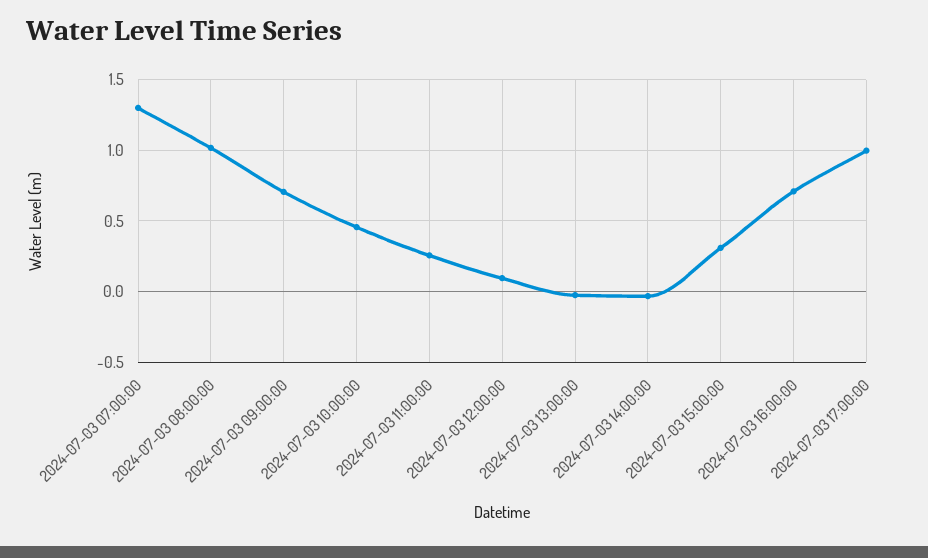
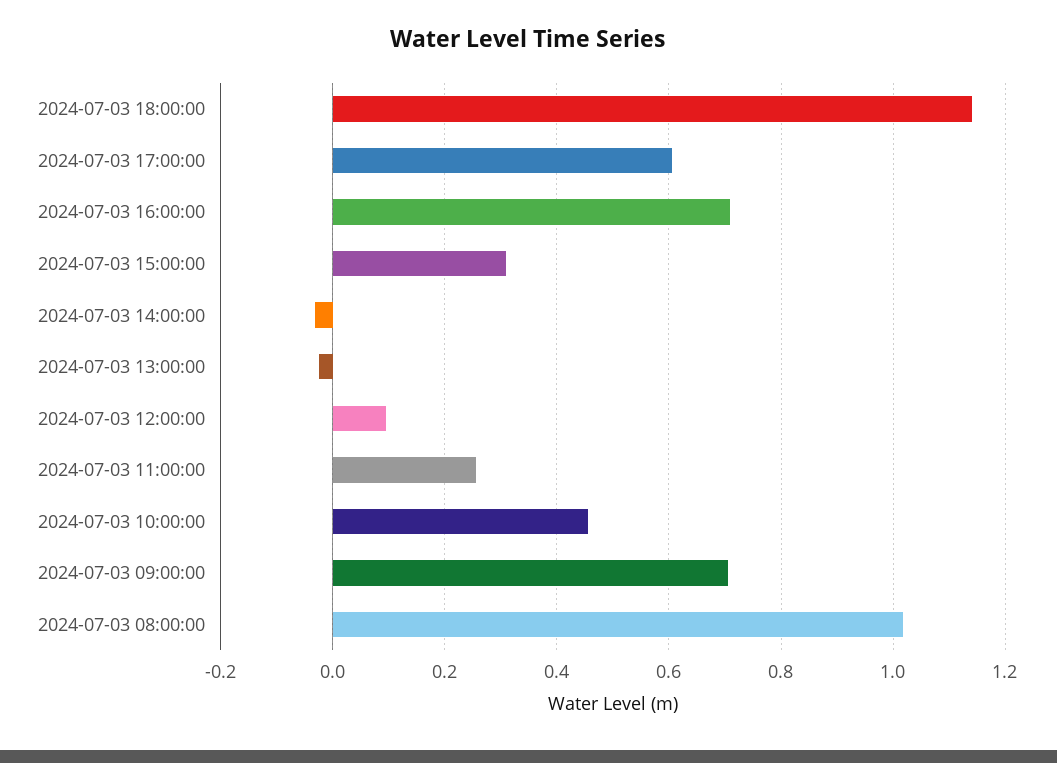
2024-07-03 07:00:00: 1.3 -> none
2024-07-03 17:00:00: 1 -> 0.6
2024-07-03 18:00:00: none -> 1.14

